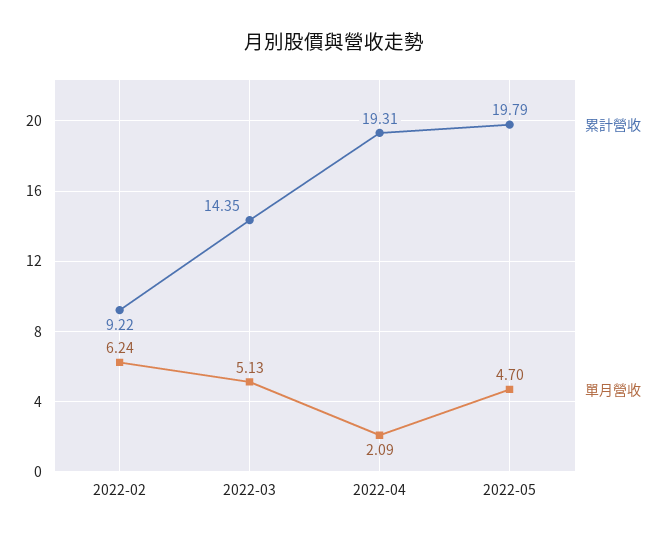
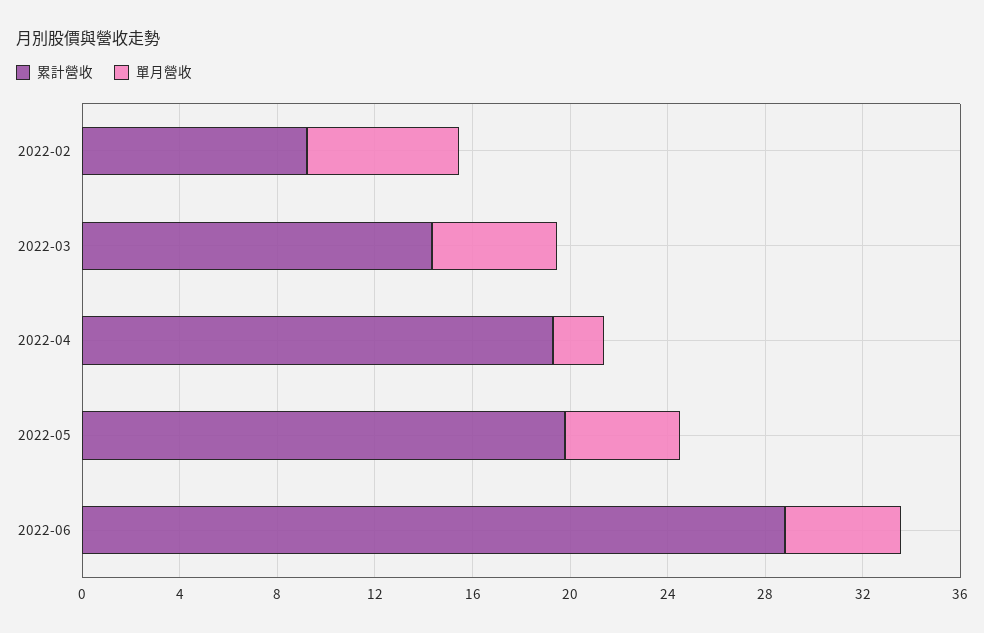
累計營收, 2022-06: none -> 29
單月營收, 2022-06: none -> 5

